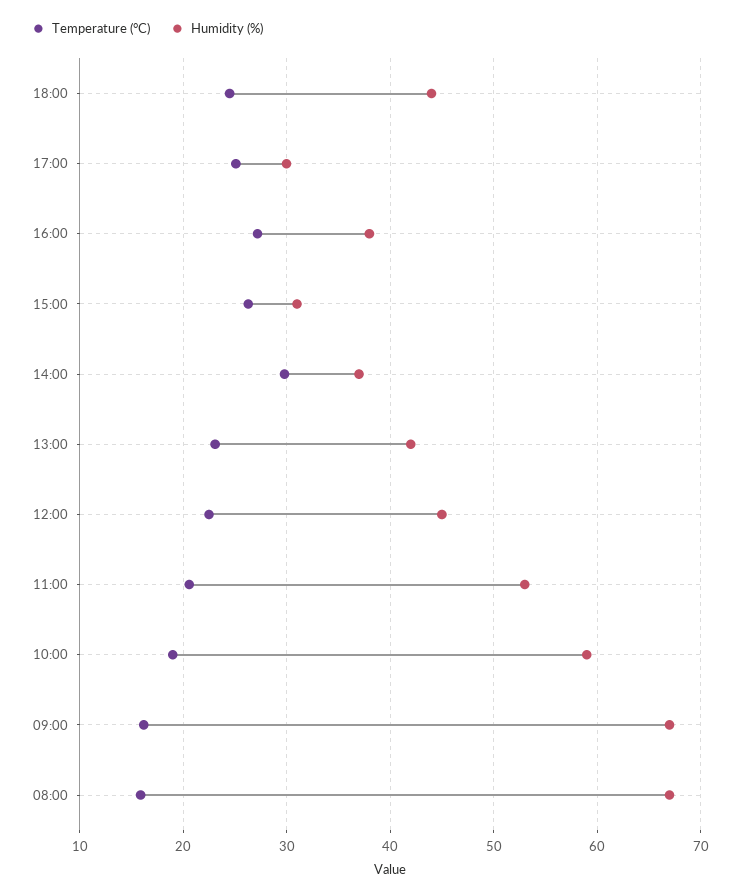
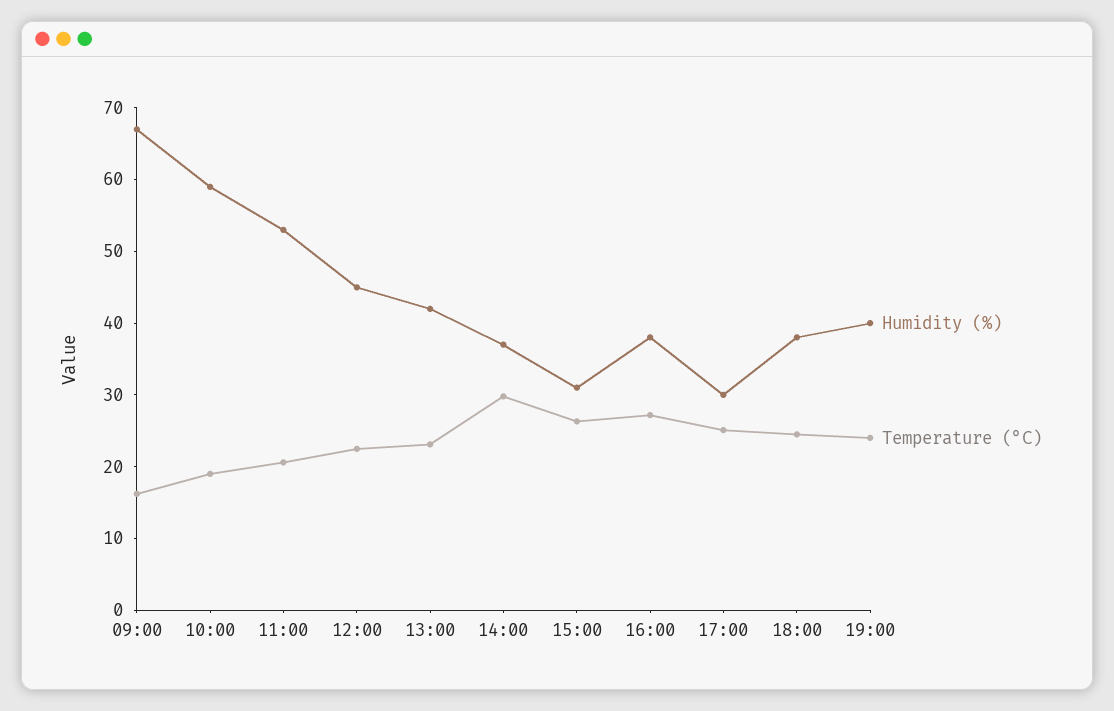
Humidity (%), 18:00: 44 -> 38
Temperature (°C), 08:00: 16 -> none
Humidity (%), 08:00: 67 -> none
Humidity (%), 19:00: none -> 40
Temperature (°C), 19:00: none -> 24

